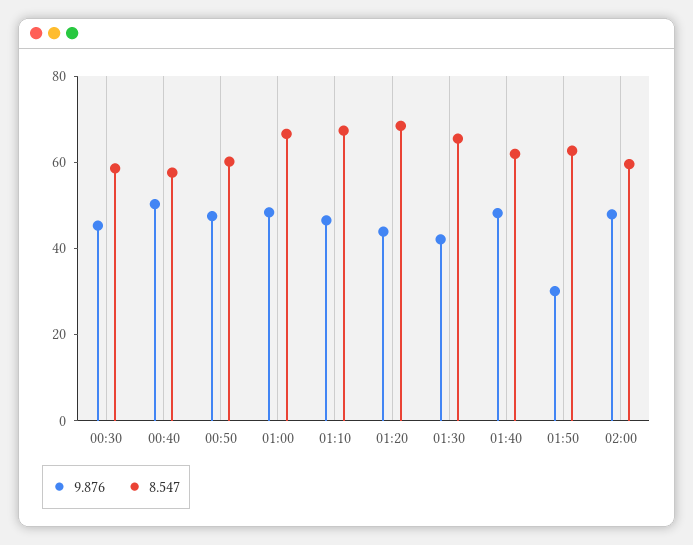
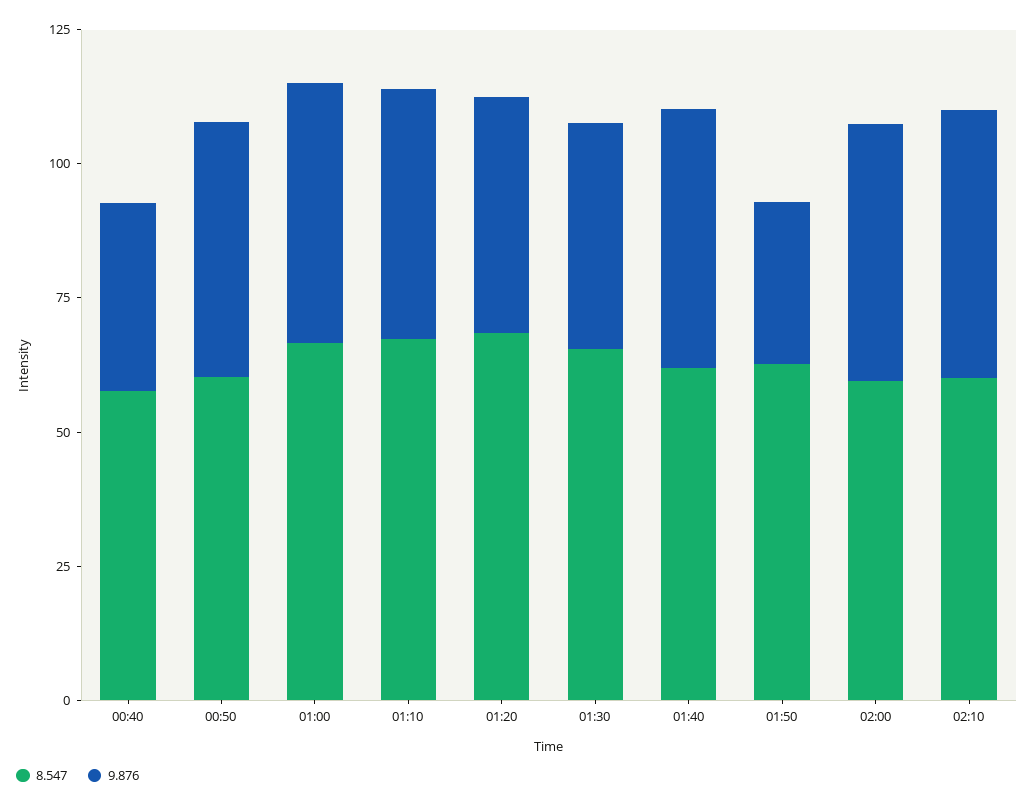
9.876, 00:30: 45 -> none
8.547, 00:30: 60 -> none
9.876, 00:40: 50 -> 35
8.547, 02:10: none -> 60
9.876, 02:10: none -> 50

